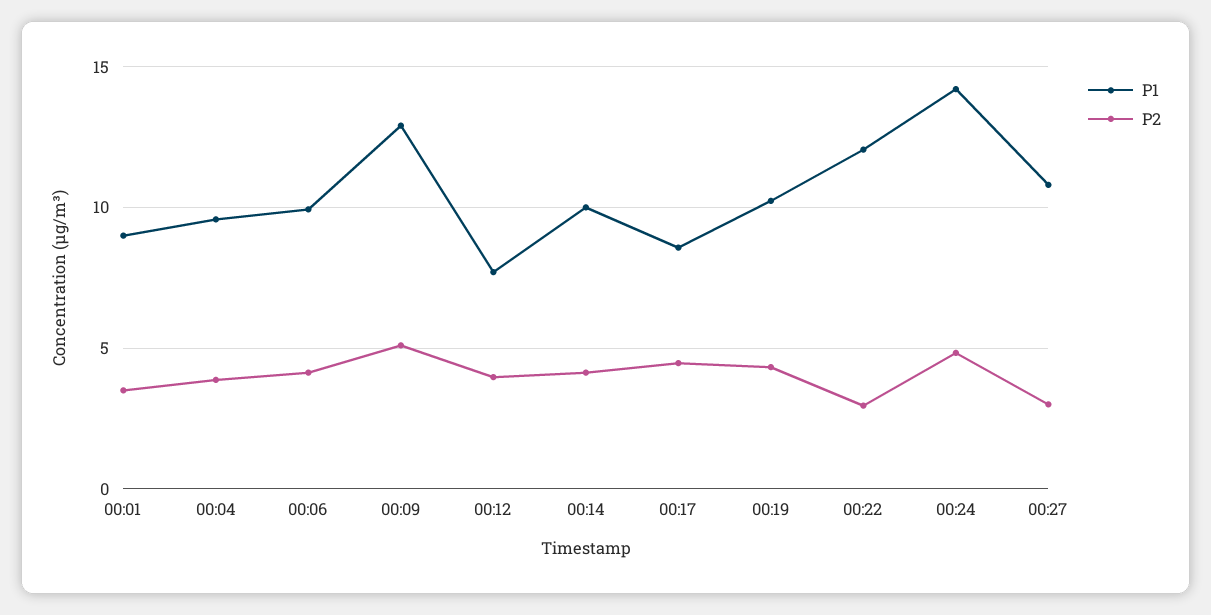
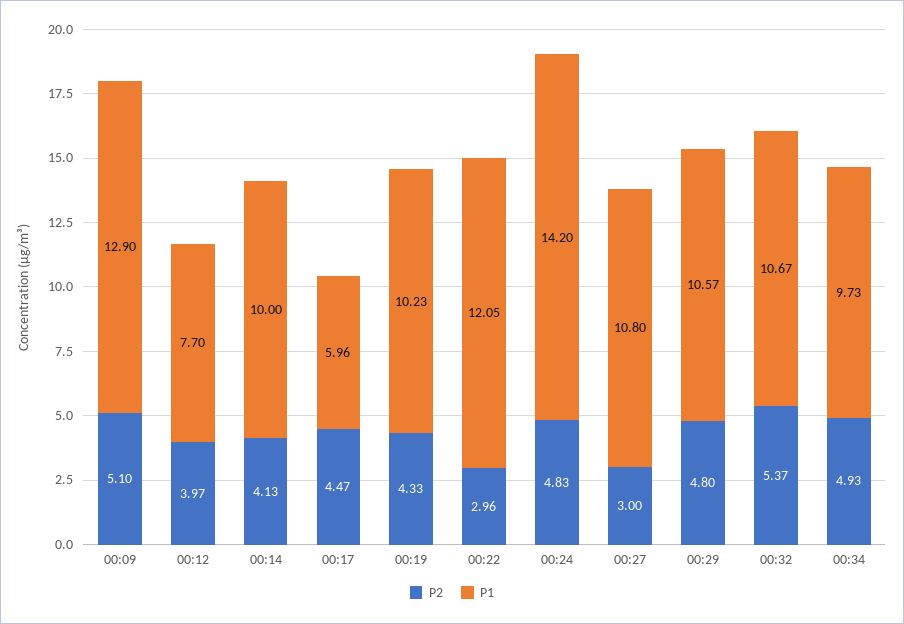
P1, 00:01: 9 -> none
P2, 00:01: 3.5 -> none
P1, 00:04: 9.5 -> none
P2, 00:04: 4 -> none
P1, 00:06: 10 -> none
P2, 00:06: 4 -> none
P1, 00:17: 8.5 -> 5.96
P2, 00:29: none -> 4.8
P1, 00:29: none -> 10.57
P2, 00:32: none -> 5.37
P1, 00:32: none -> 10.67
P2, 00:34: none -> 4.93
P1, 00:34: none -> 9.73

